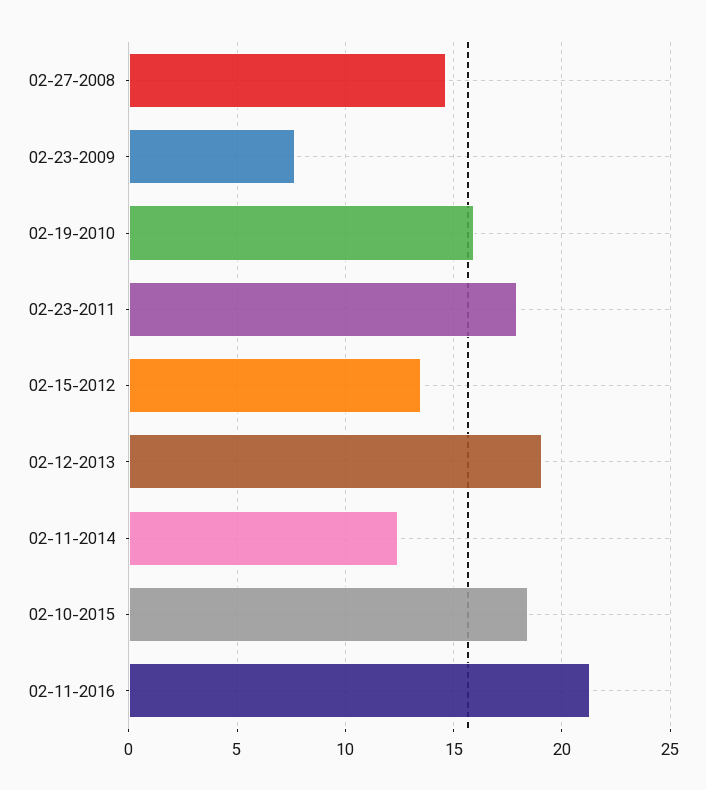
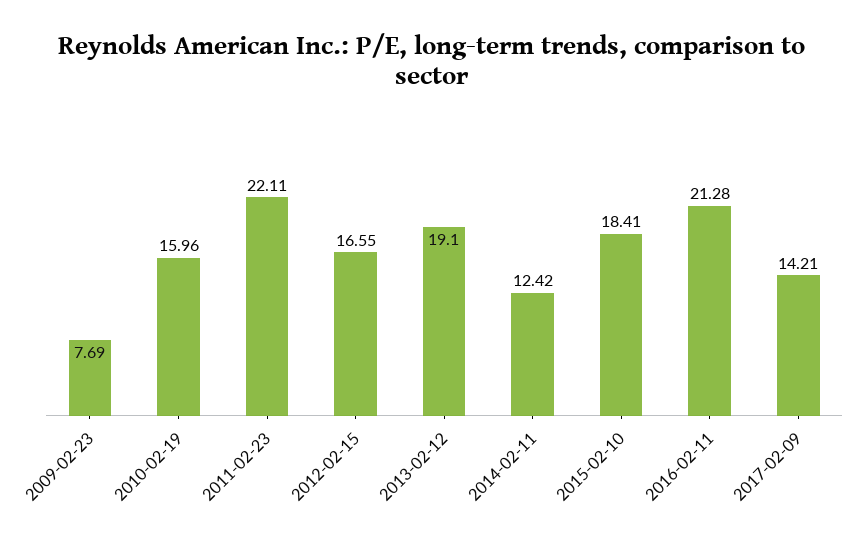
02-27-2008: 14.5 -> none
02-23-2011: 18 -> 22.11
02-15-2012: 13.5 -> 16.55
2017-02-09: none -> 14.21

